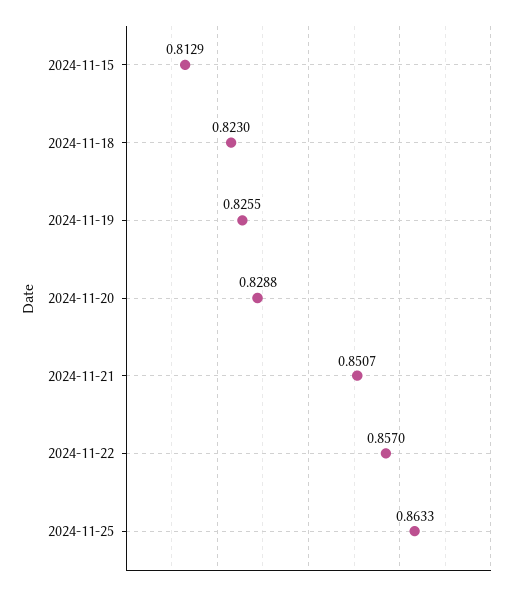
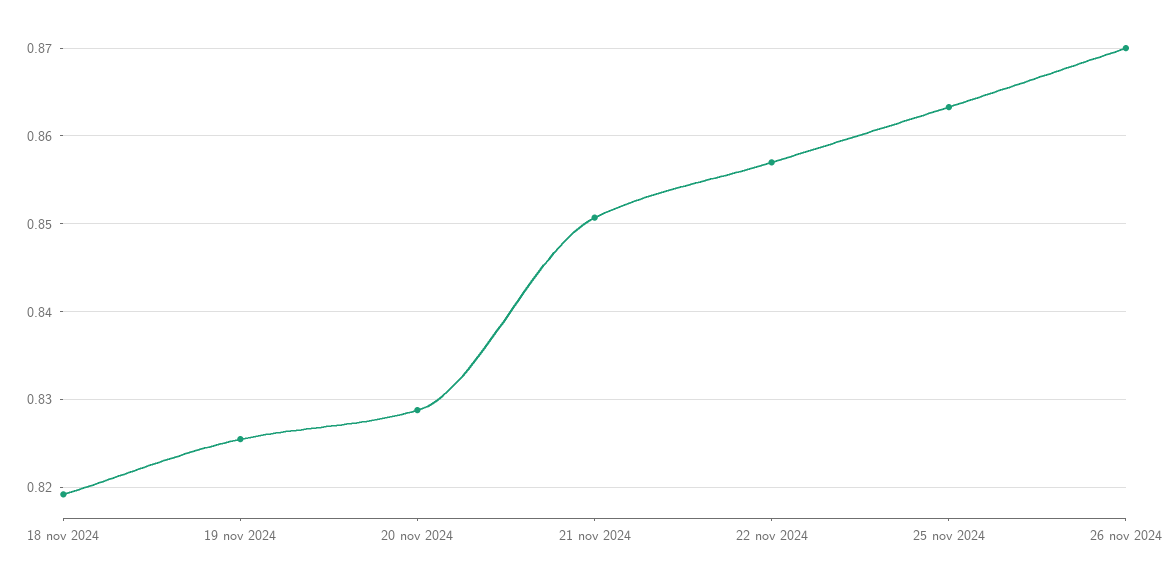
2024-11-15: 0.8129 -> none
2024-11-18: 0.823 -> 0.819
26 nov 2024: none -> 0.87

